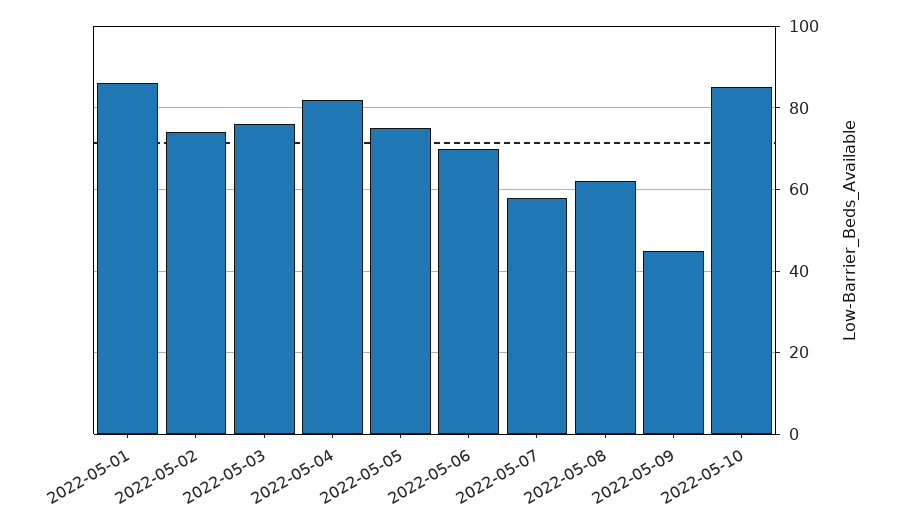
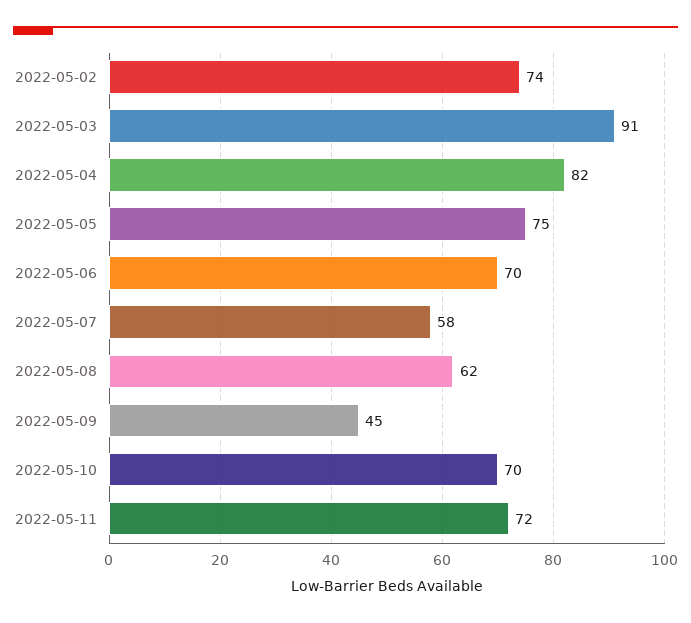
2022-05-01: 85 -> none
2022-05-03: 75 -> 91
2022-05-10: 85 -> 70
2022-05-11: none -> 72

